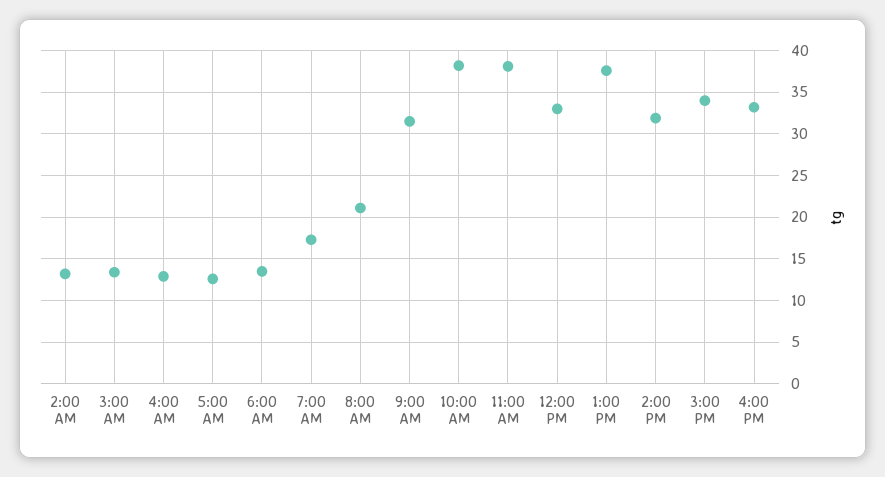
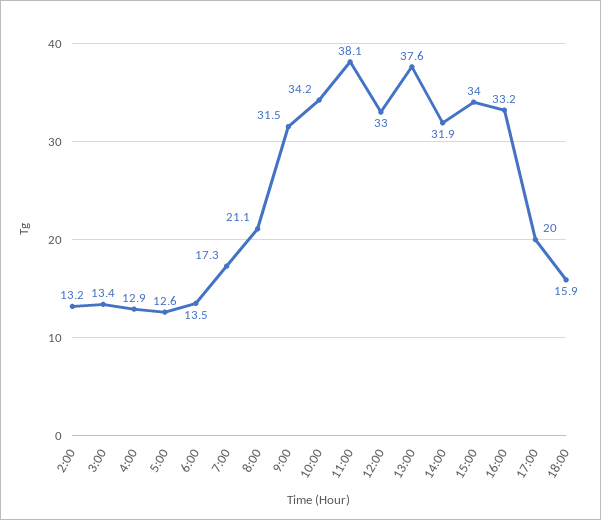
10:00 AM: 38 -> 34.2
17:00: none -> 20
18:00: none -> 15.9

